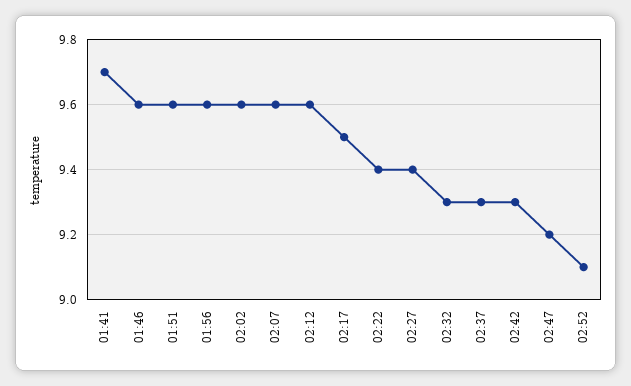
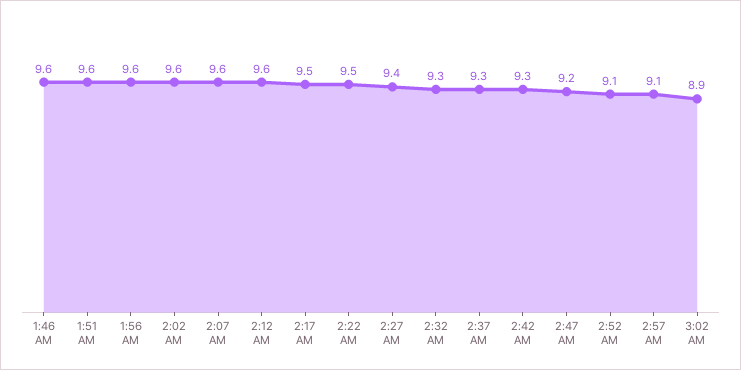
01:41: 9.7 -> none
02:22: 9.4 -> 9.5
2:57 AM: none -> 9.1
3:02 AM: none -> 8.9

